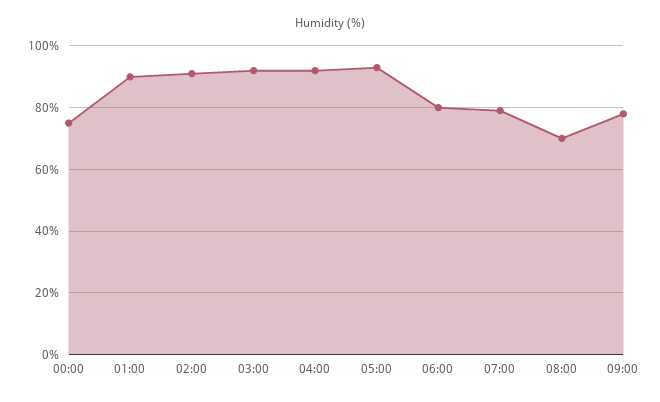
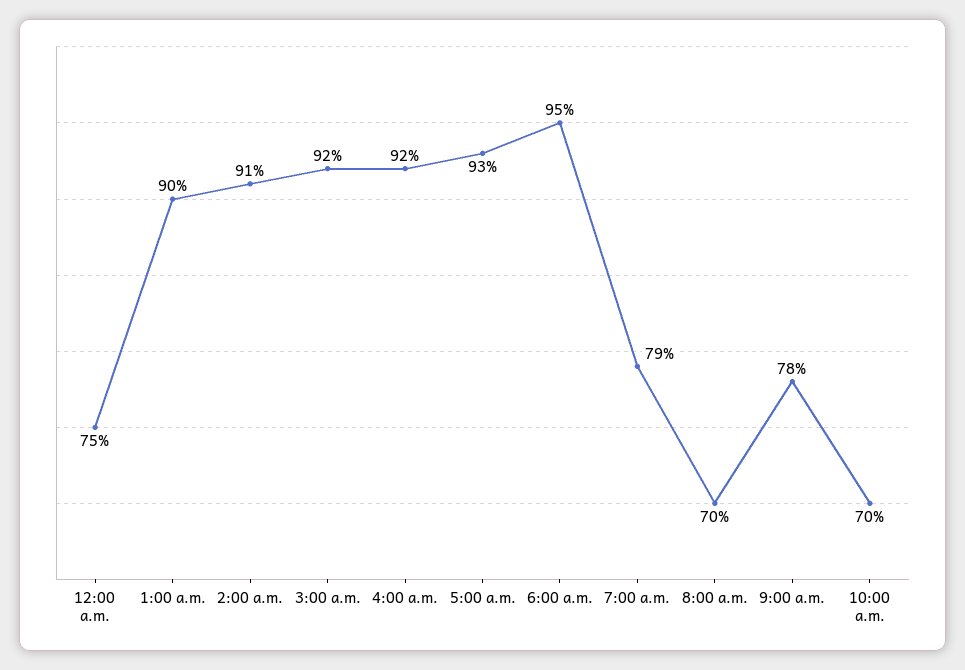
06:00: 80 -> 95
10:00 a.m.: none -> 70

